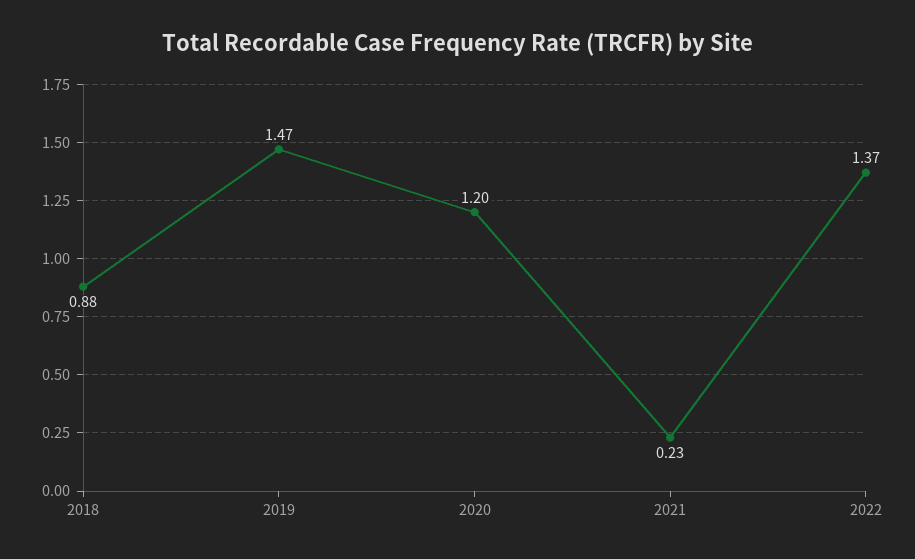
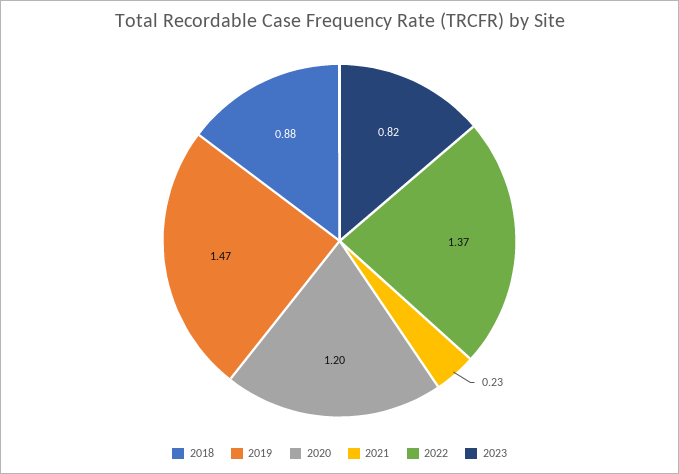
2023: none -> 0.82

